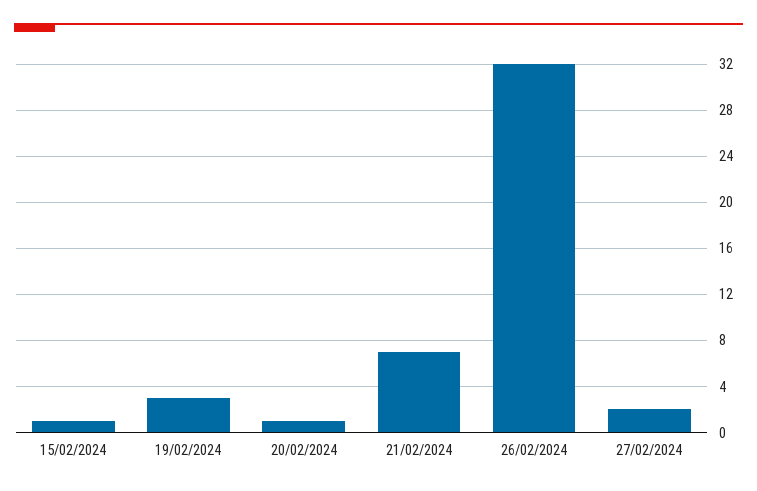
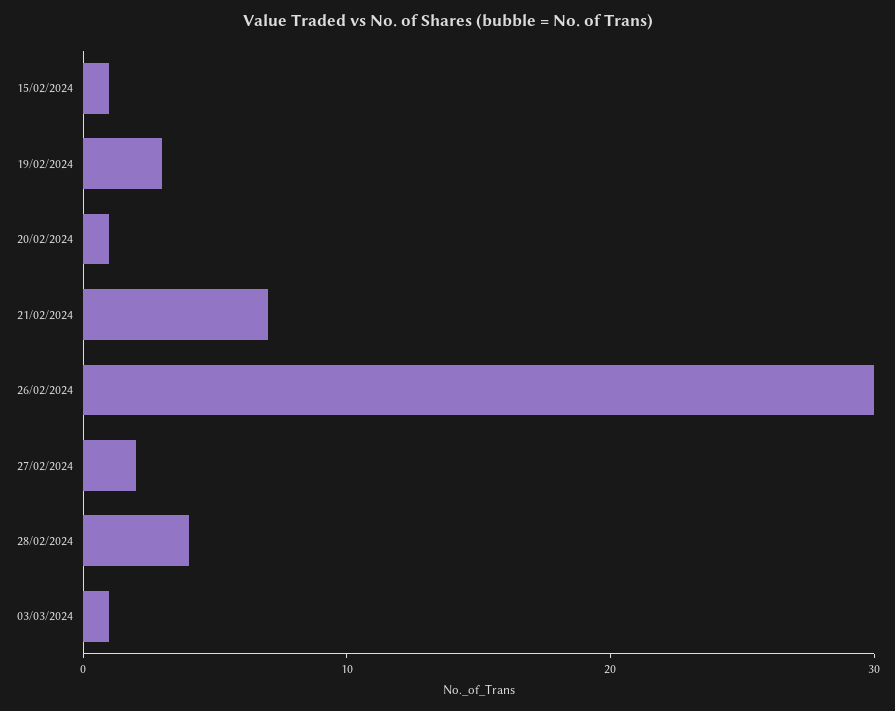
26/02/2024: 32 -> 30
28/02/2024: none -> 4
03/03/2024: none -> 1

